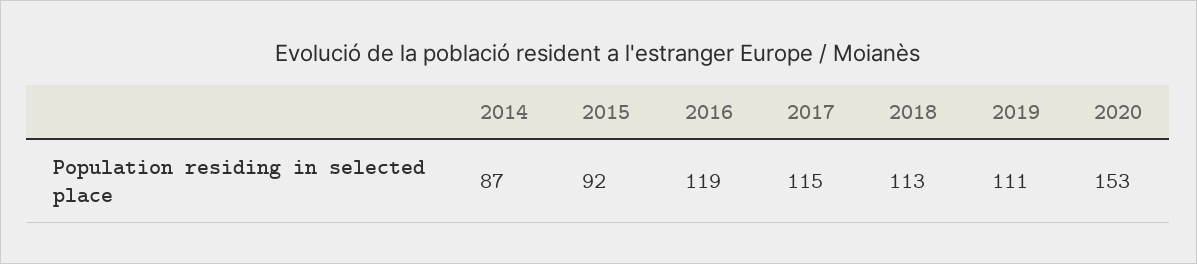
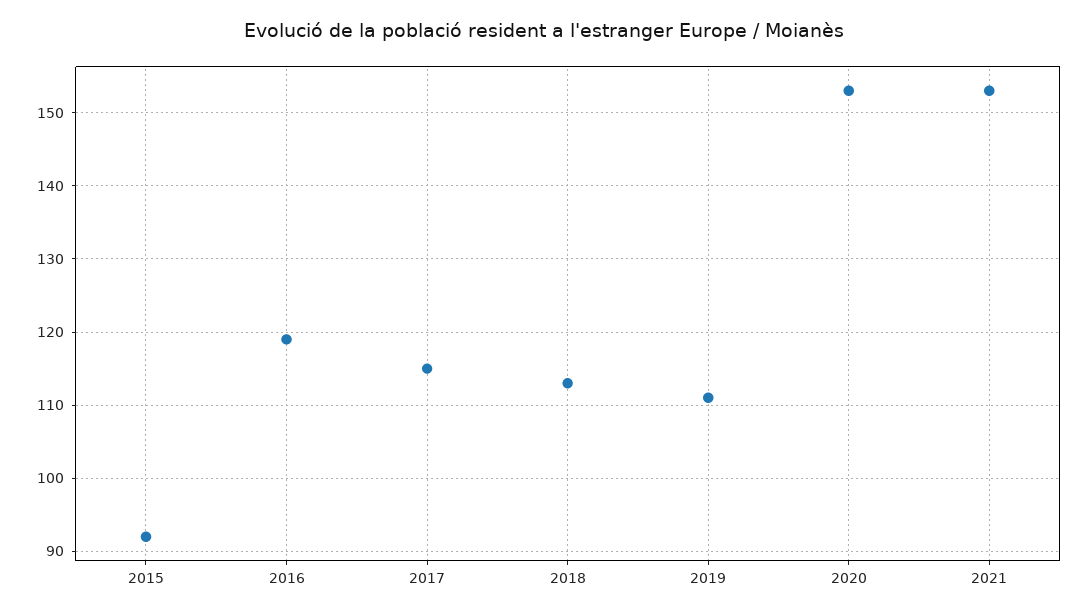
2014: 87 -> none
2021: none -> 153

